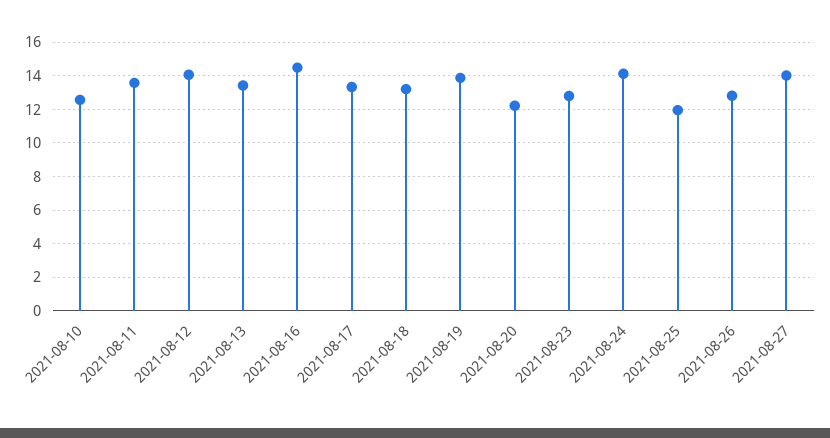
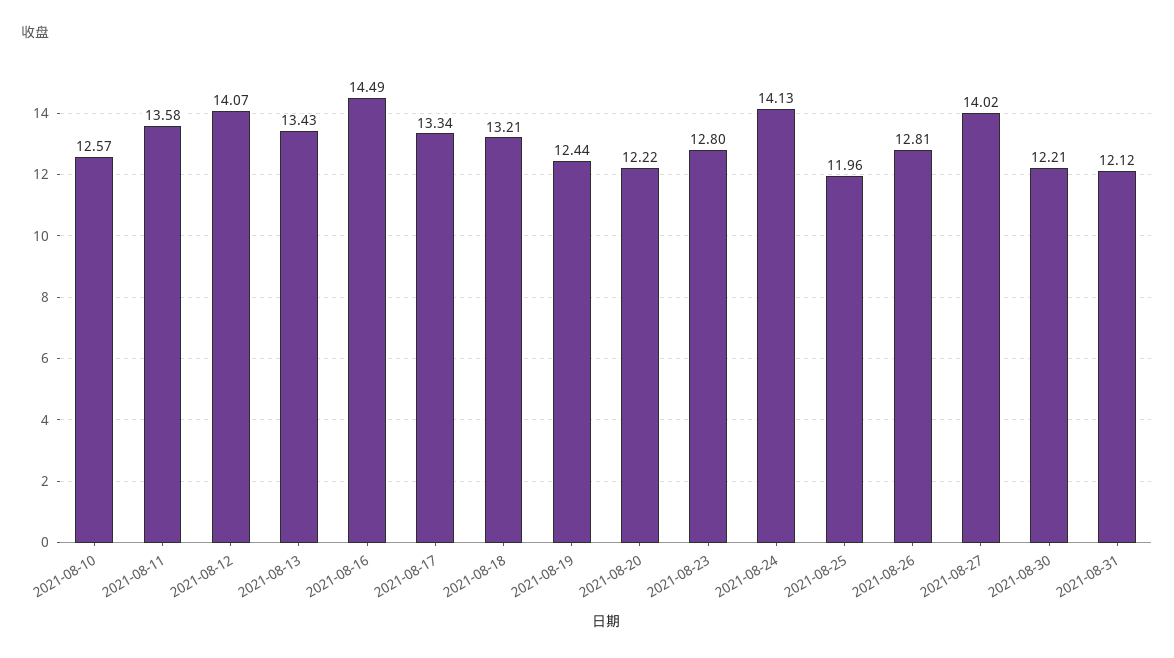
2021-08-19: 14 -> 12.44
2021-08-30: none -> 12.21
2021-08-31: none -> 12.12

